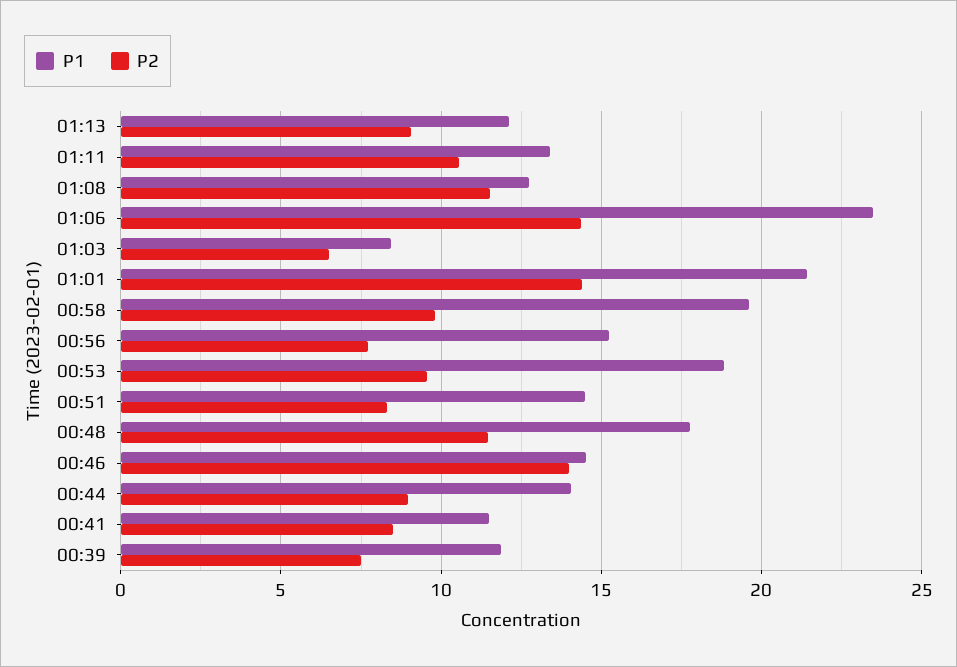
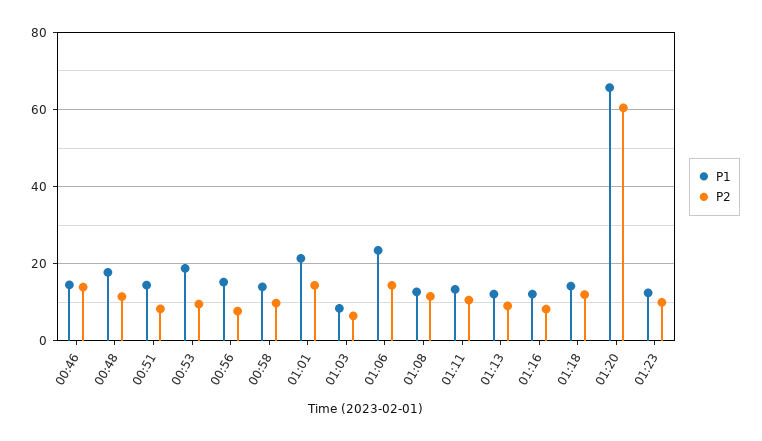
P1, 00:58: 19.5 -> 14
P1, 00:44: 14 -> none
P2, 00:44: 9 -> none
P1, 00:41: 11.5 -> none
P2, 00:41: 8.5 -> none
P1, 00:39: 12 -> none
P2, 00:39: 7.5 -> none
P1, 01:16: none -> 12
P2, 01:16: none -> 8
P1, 01:18: none -> 14
P2, 01:18: none -> 12
P1, 01:20: none -> 66
P2, 01:20: none -> 60
P1, 01:23: none -> 12
P2, 01:23: none -> 10

